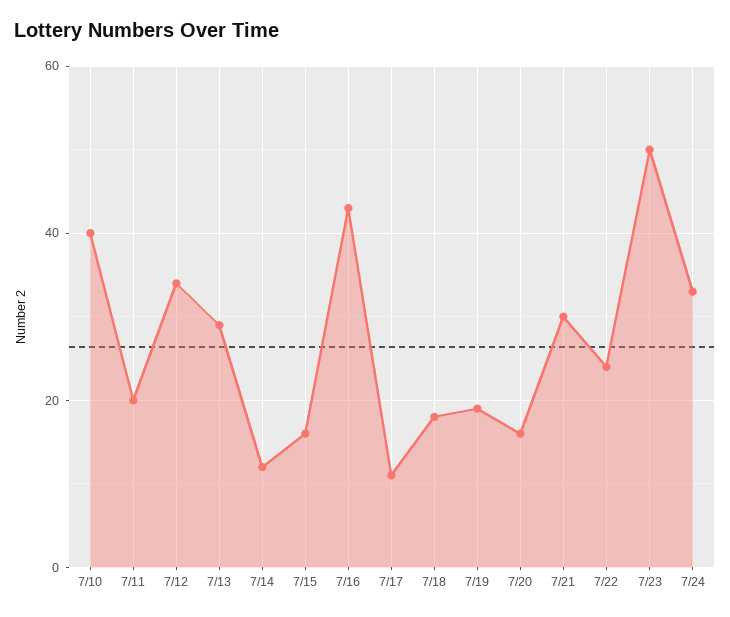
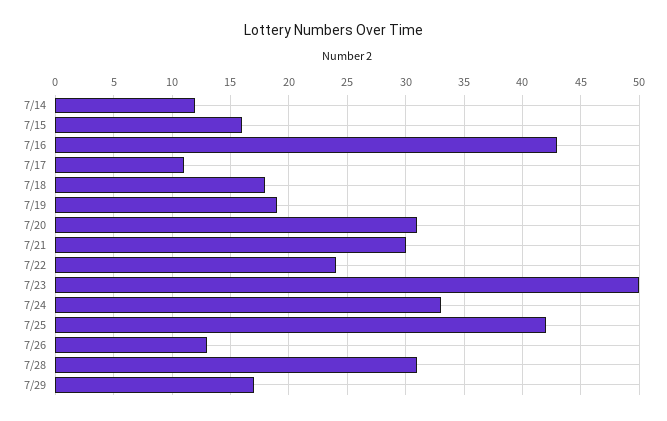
7/10: 40 -> none
7/11: 20 -> none
7/12: 35 -> none
7/13: 30 -> none
7/20: 15 -> 31
7/25: none -> 42
7/26: none -> 13
7/28: none -> 31
7/29: none -> 17

